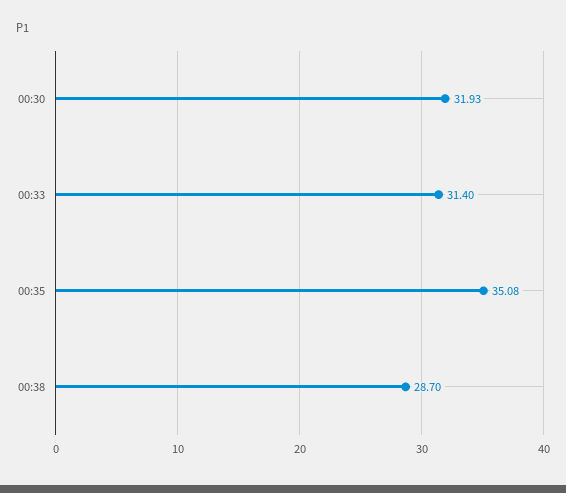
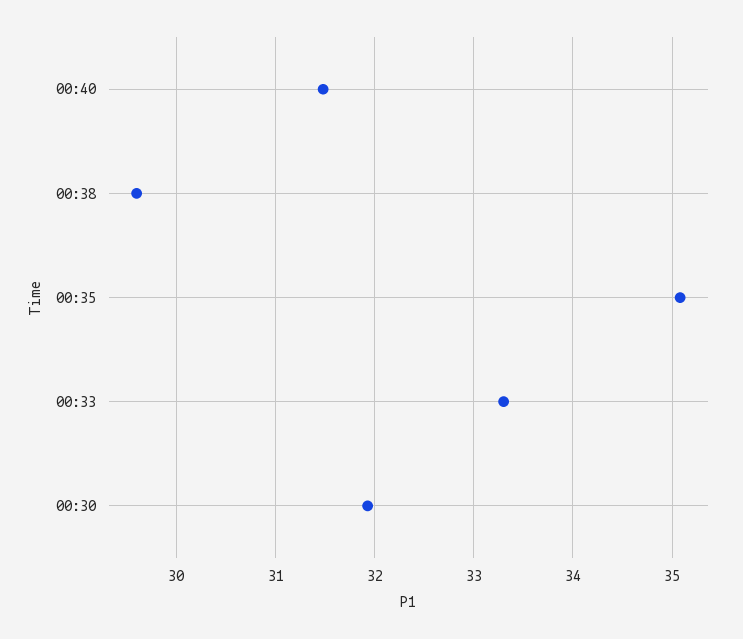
00:33: 31.4 -> 33.3
00:38: 28.7 -> 29.6
00:40: none -> 31.5

